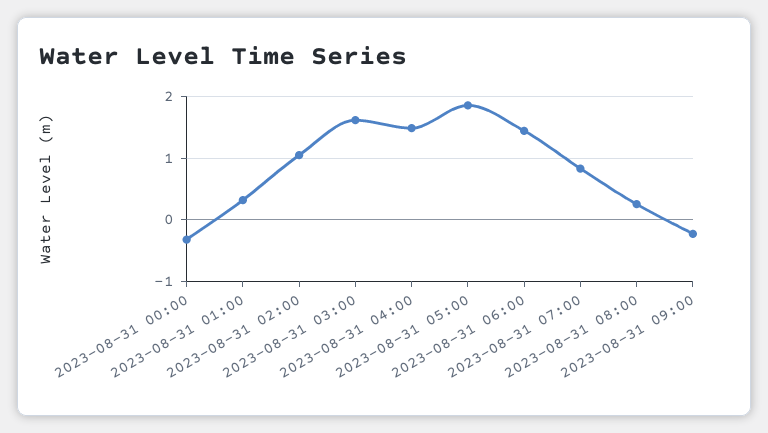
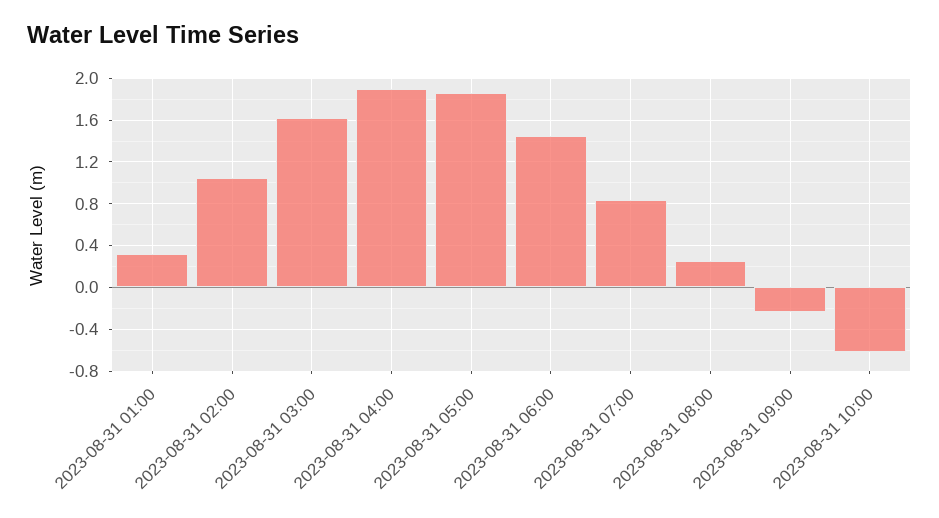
2023-08-31 00:00: -0.3 -> none
2023-08-31 04:00: 1.5 -> 1.9
2023-08-31 10:00: none -> -0.6

